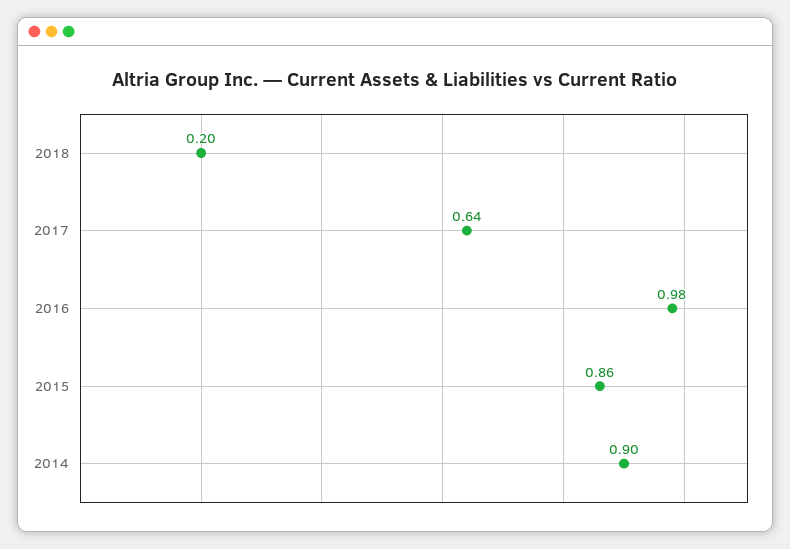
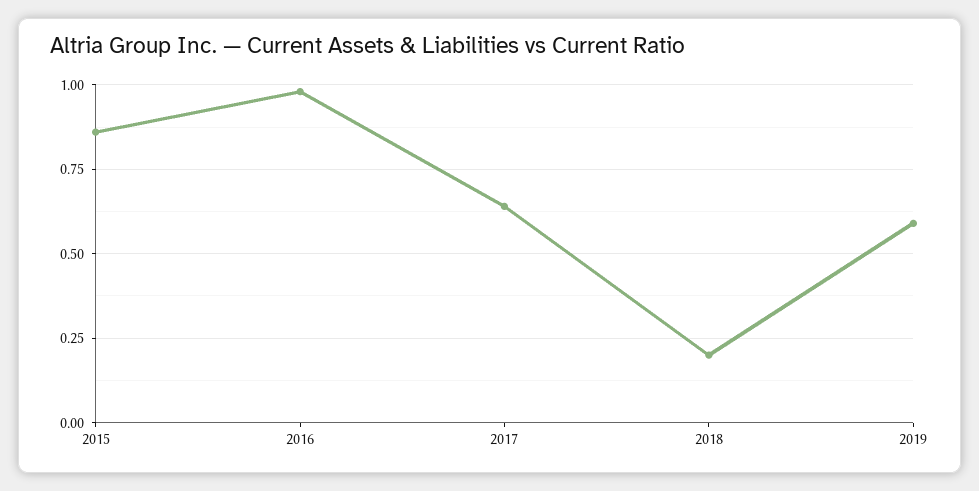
2014: 0.9 -> none
2019: none -> 0.6

